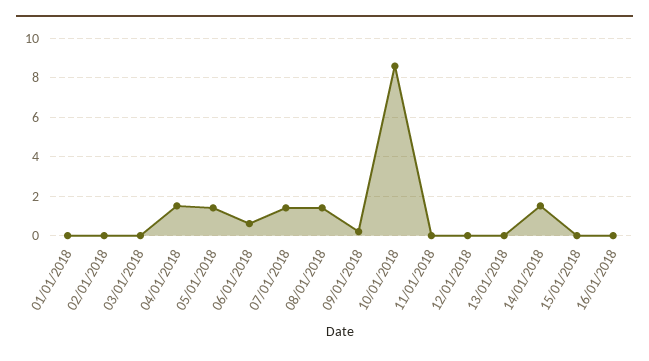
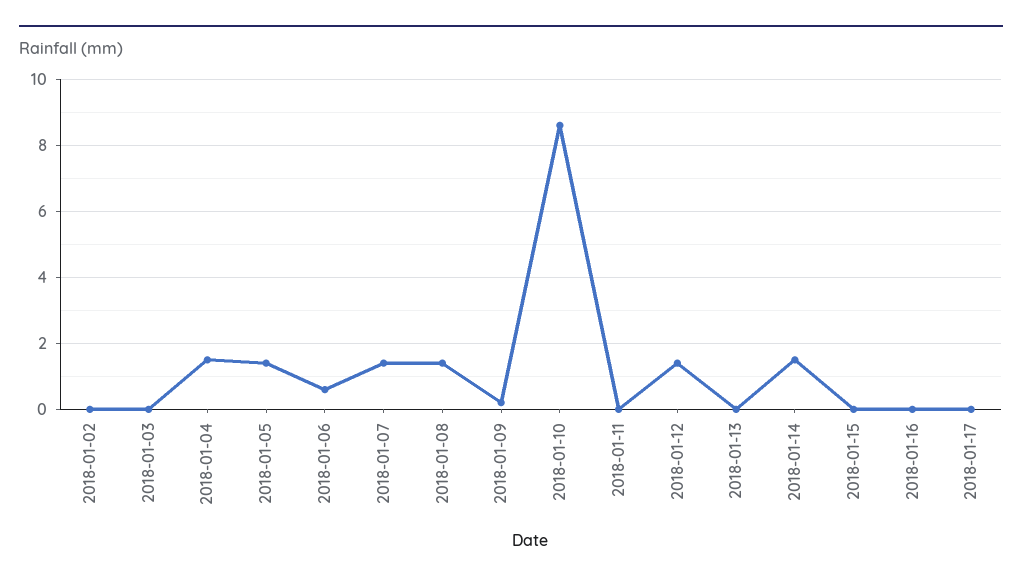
01/01/2018: 0 -> none
12/01/2018: 0 -> 1.5
2018-01-17: none -> 0

